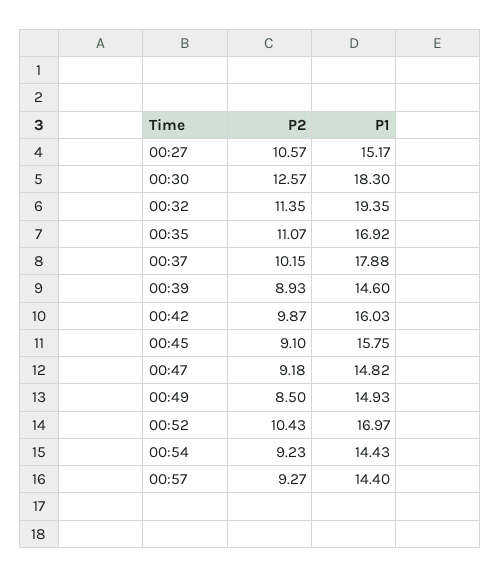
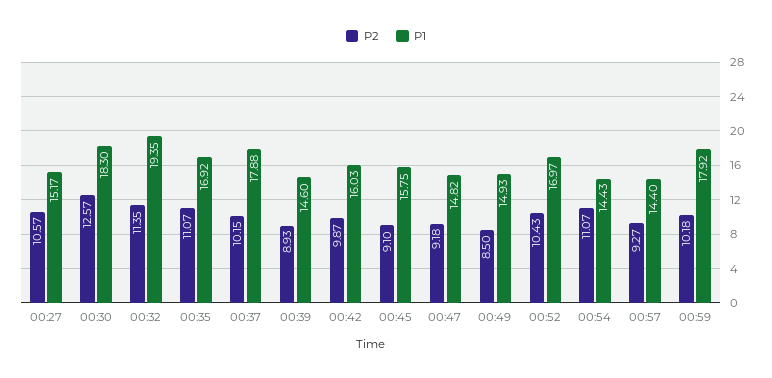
P2, 00:54: 9.23 -> 11.07
P2, 00:59: none -> 10.18
P1, 00:59: none -> 17.92

